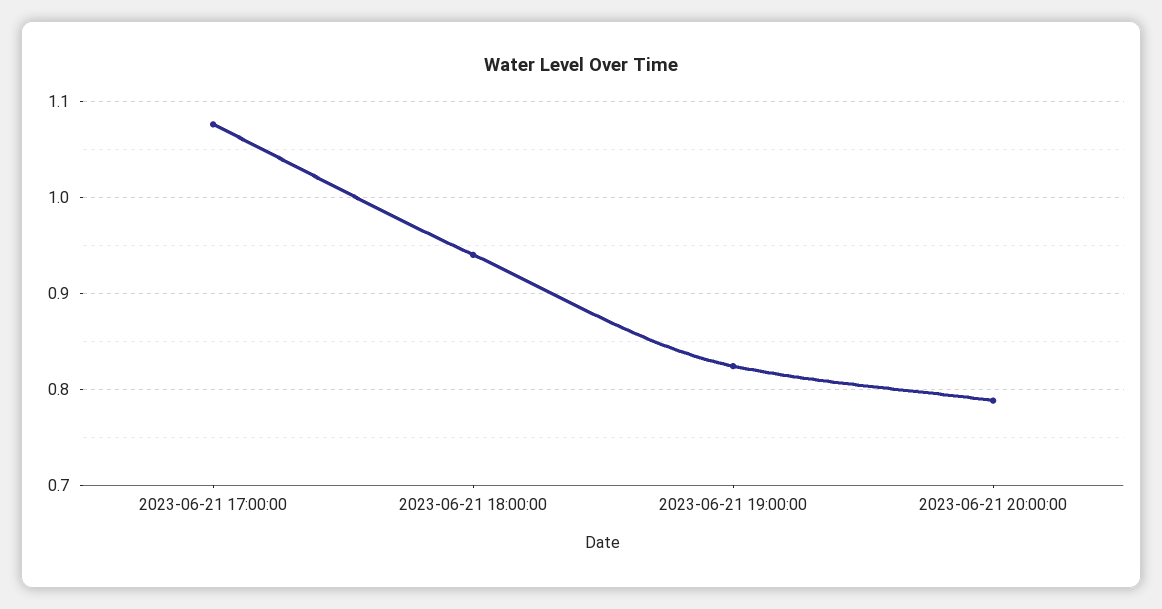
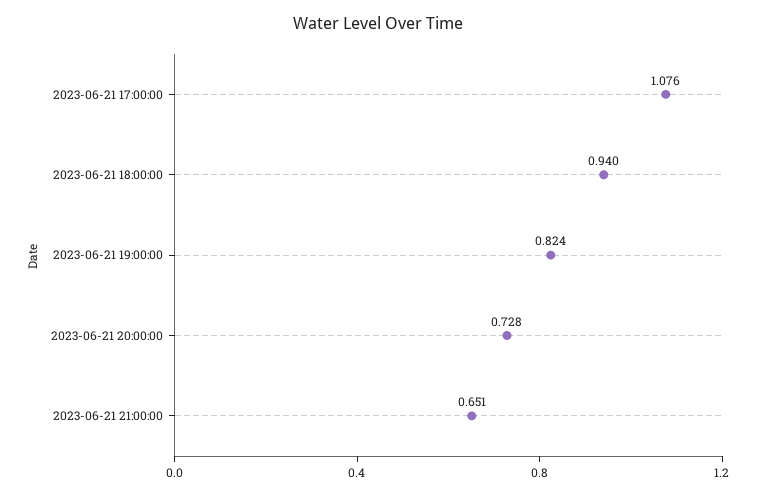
2023-06-21 20:00:00: 0.79 -> 0.728
2023-06-21 21:00:00: none -> 0.651

